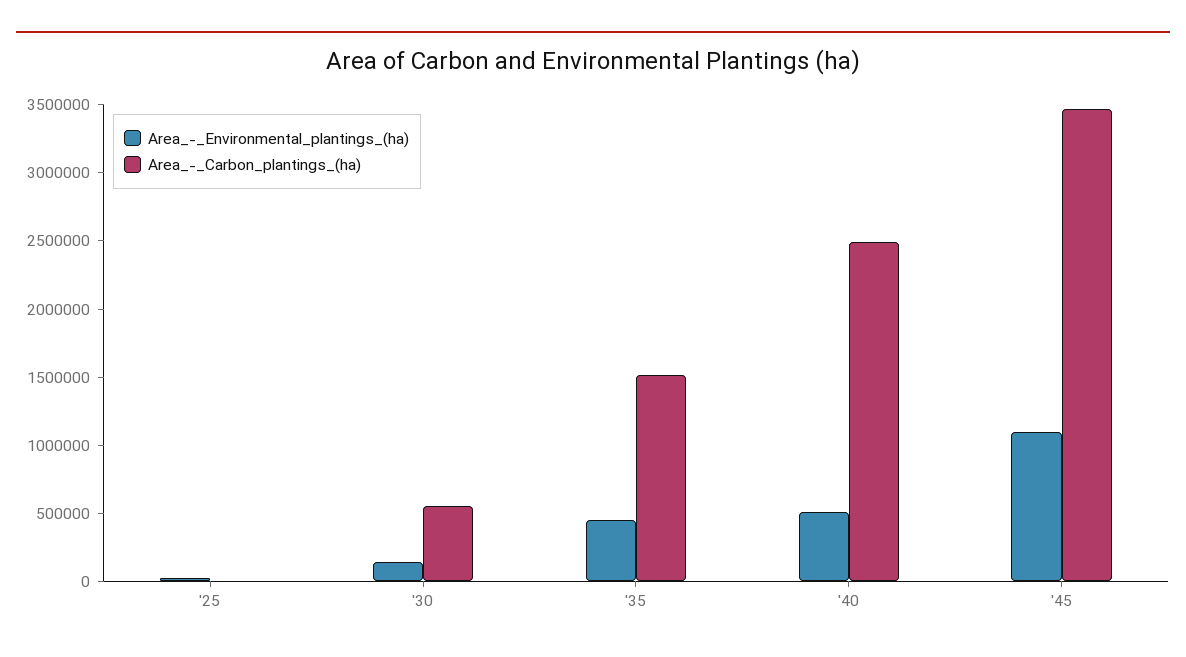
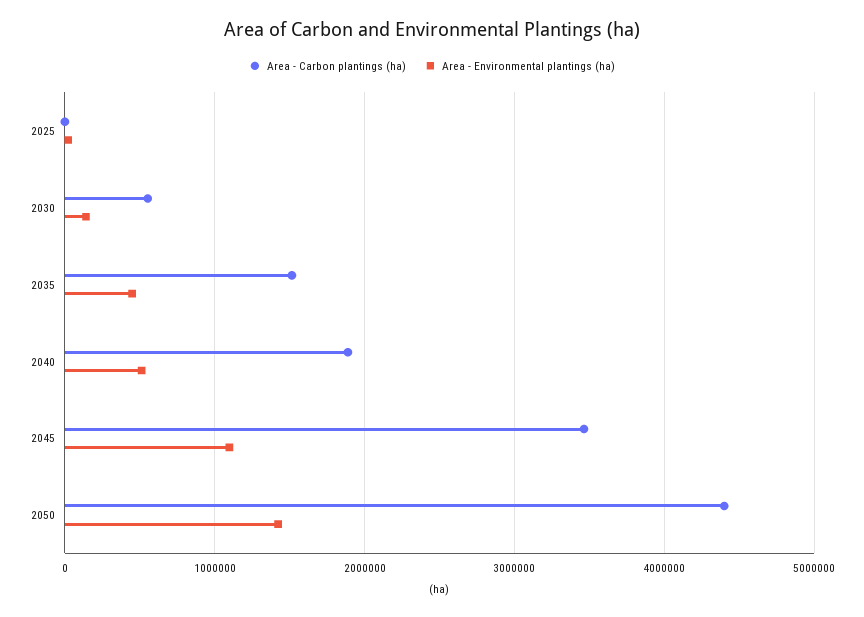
Area_-_Carbon_plantings_(ha), '40: 2500000 -> 1900000
Area_-_Carbon_plantings_(ha), 2050: none -> 4400000
Area_-_Environmental_plantings_(ha), 2050: none -> 1400000

